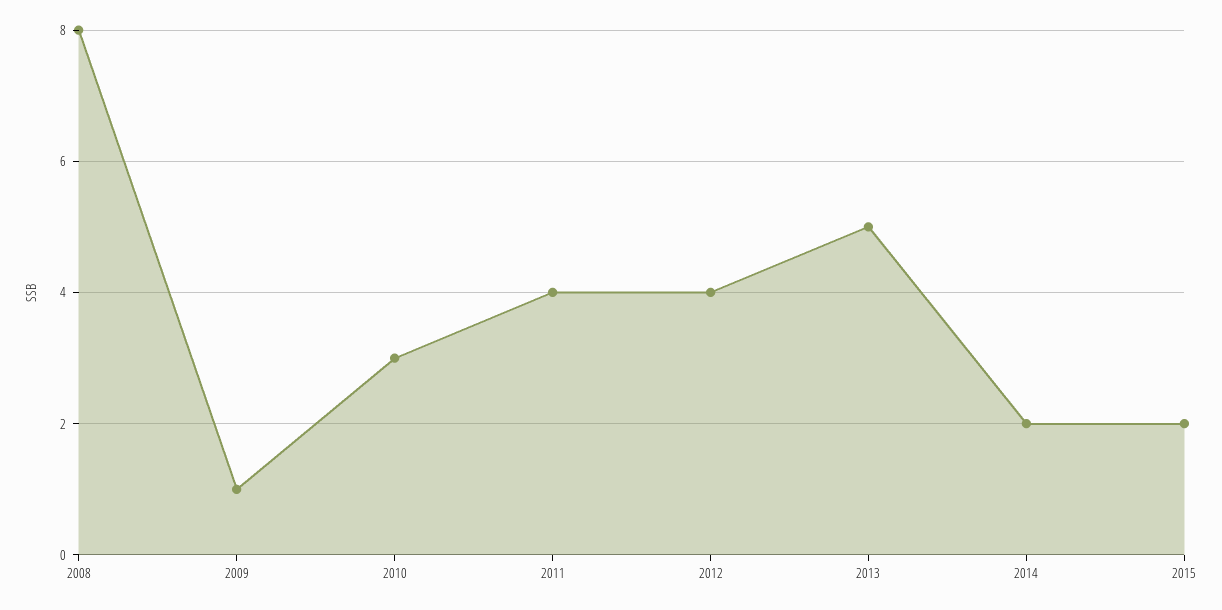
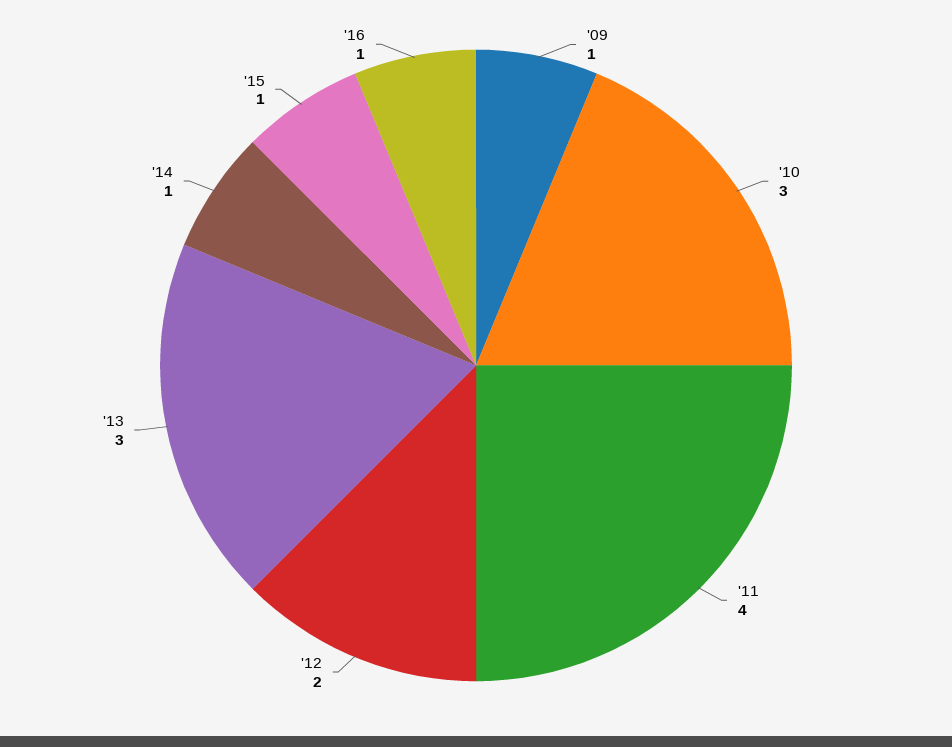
2008: 8 -> none
2012: 4 -> 2
2013: 5 -> 3
2014: 2 -> 1
2015: 2 -> 1
'16: none -> 1

